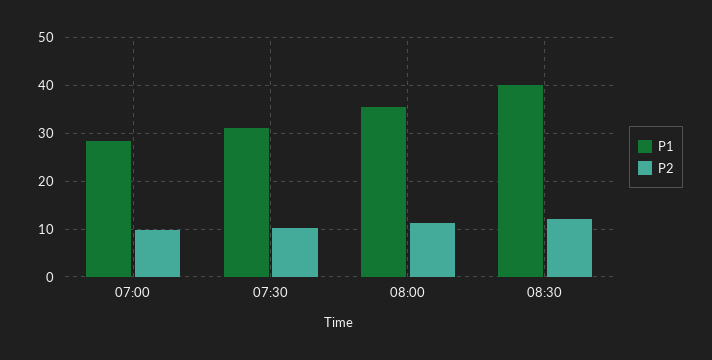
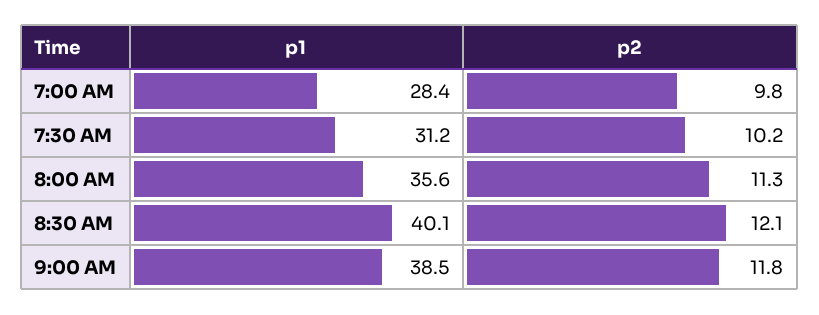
P1, 9:00 AM: none -> 38.5
P2, 9:00 AM: none -> 11.8

